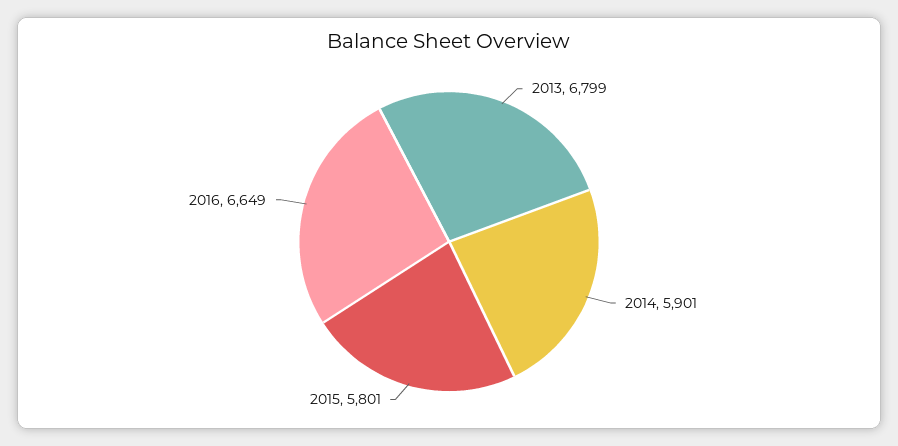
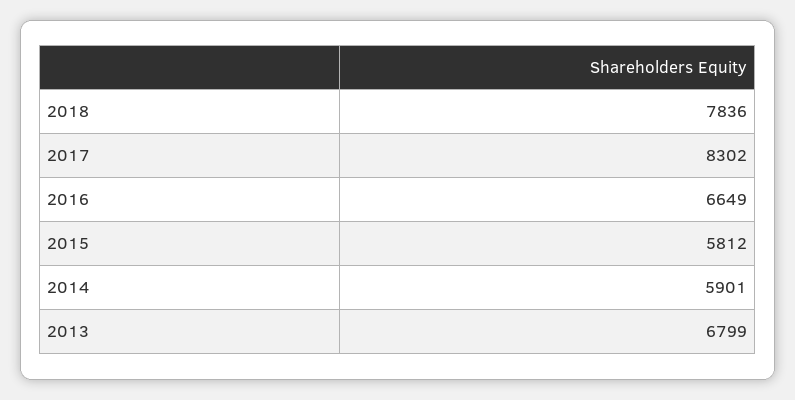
2015: 5801 -> 5812
2018: none -> 7836
2017: none -> 8302

